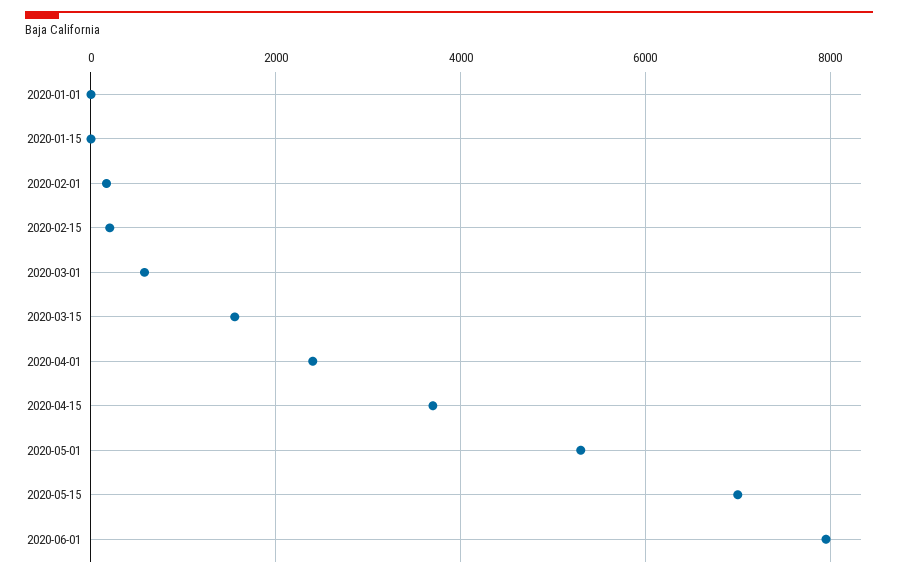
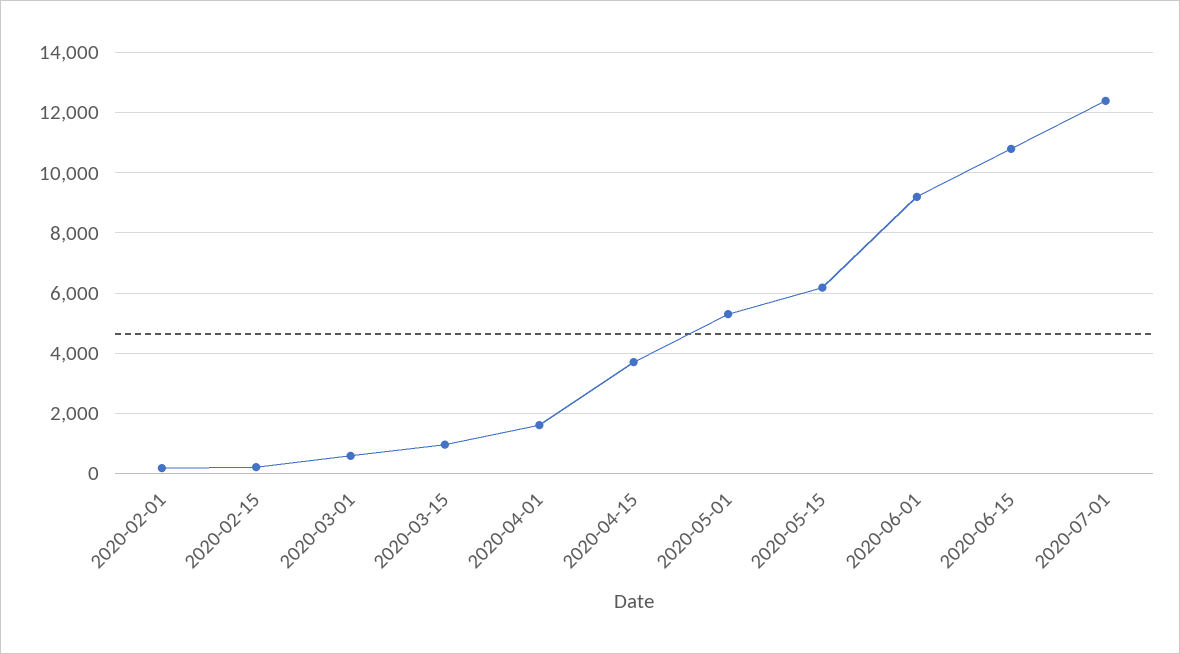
2020-01-01: 0 -> none
2020-01-15: 0 -> none
2020-03-15: 1600 -> 1000
2020-04-01: 2400 -> 1600
2020-05-15: 7000 -> 6200
2020-06-01: 8000 -> 9200
2020-06-15: none -> 10800
2020-07-01: none -> 12400

